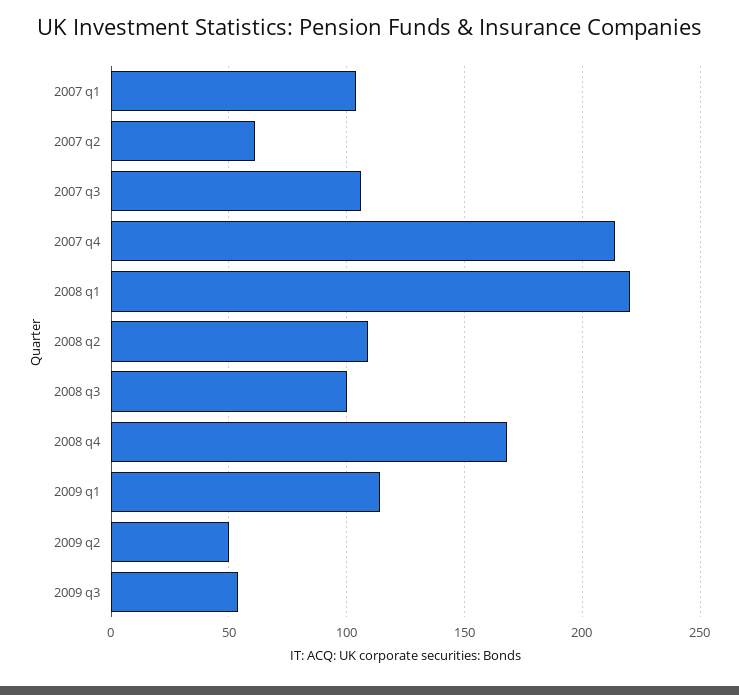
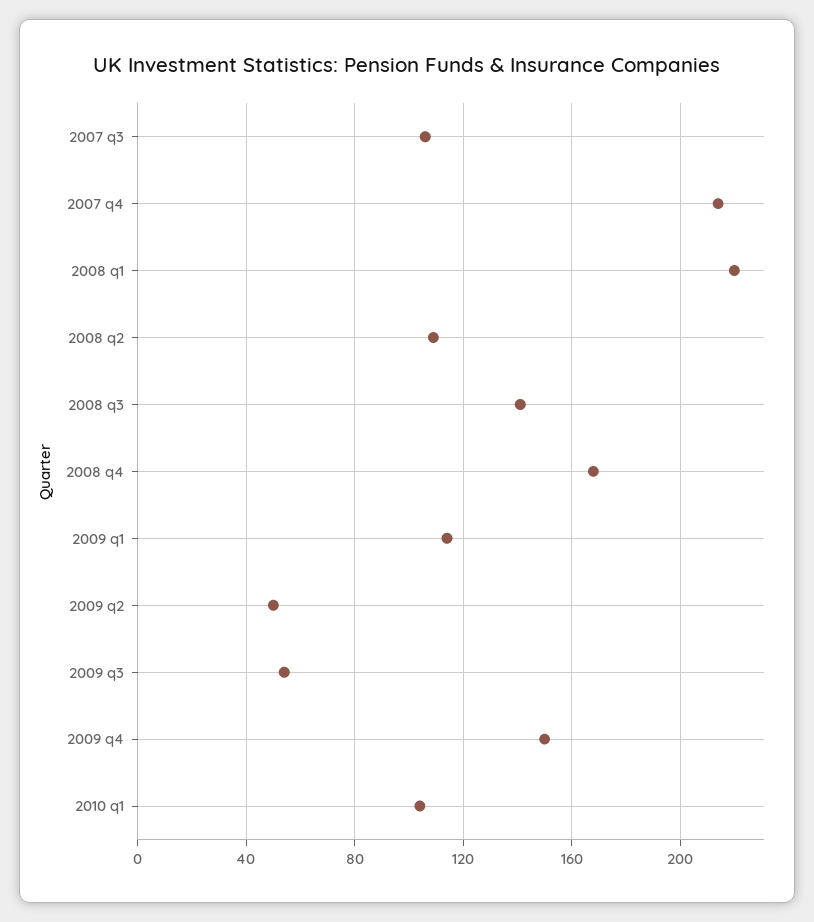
2007 q1: 105 -> none
2007 q2: 60 -> none
2008 q3: 100 -> 140
2009 q4: none -> 150
2010 q1: none -> 105

